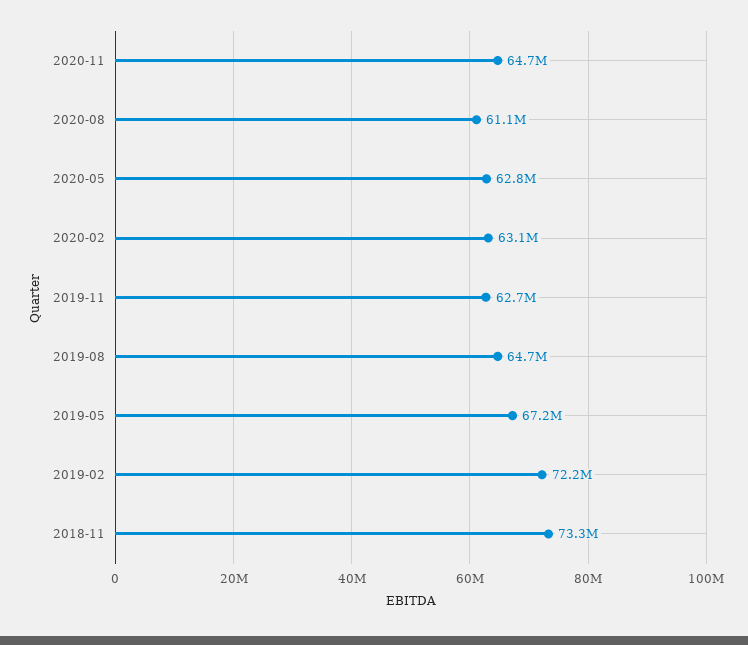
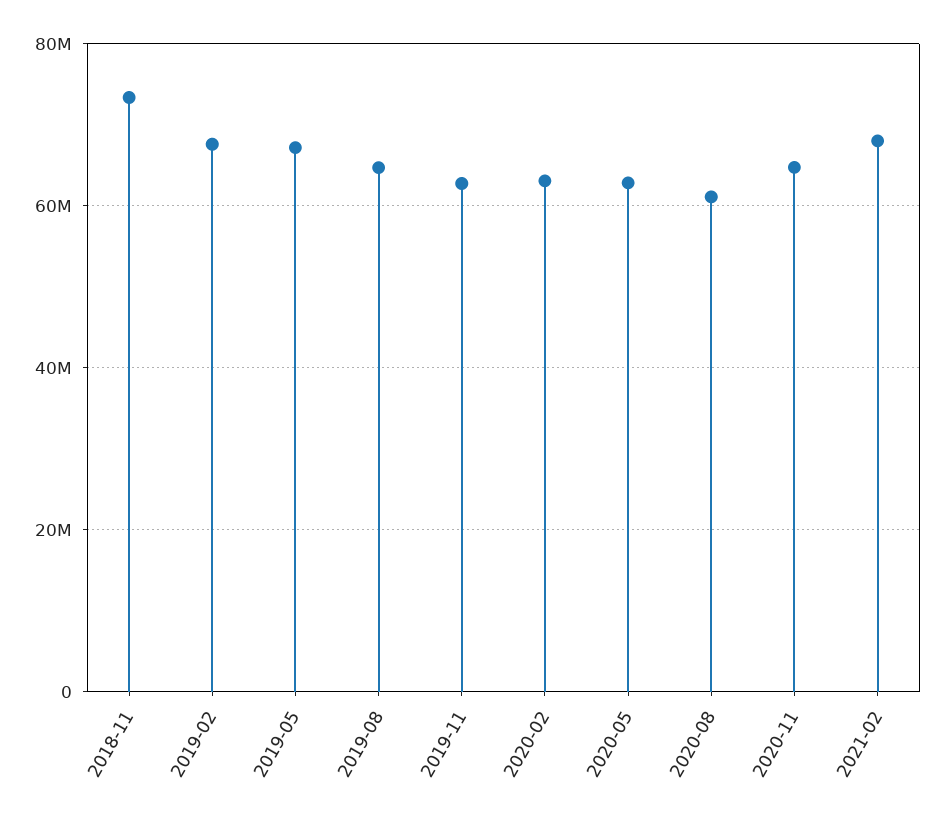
2019-02: 72200000 -> 68000000
2021-02: none -> 68000000

